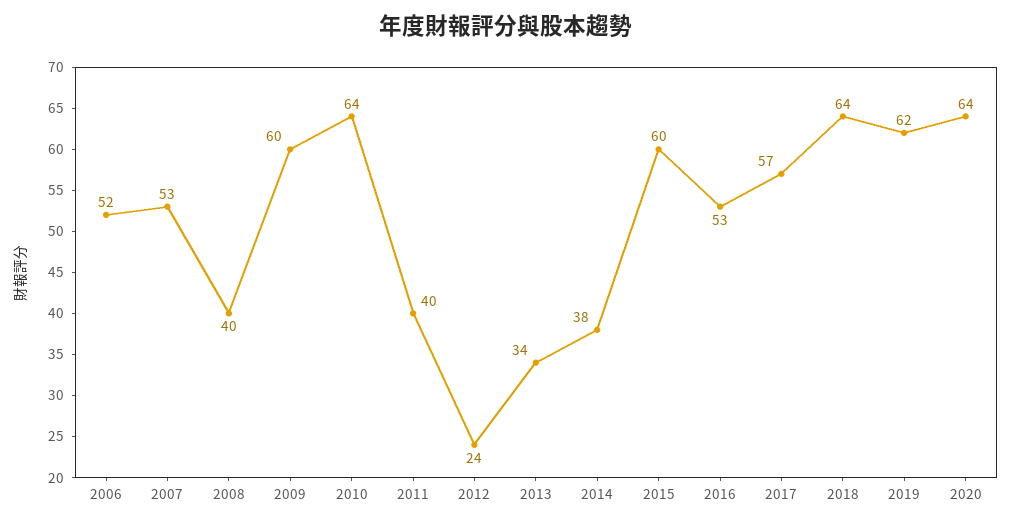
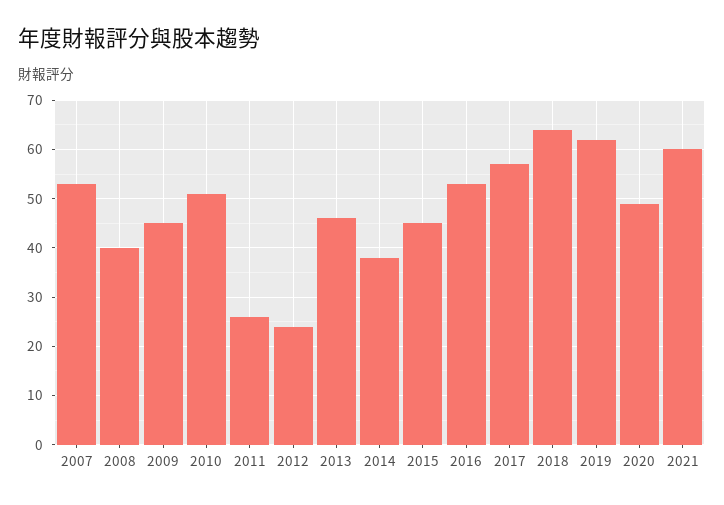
2006: 52 -> none
2009: 60 -> 45
2010: 64 -> 50
2011: 40 -> 25
2013: 34 -> 45
2015: 60 -> 45
2020: 64 -> 50
2021: none -> 60

